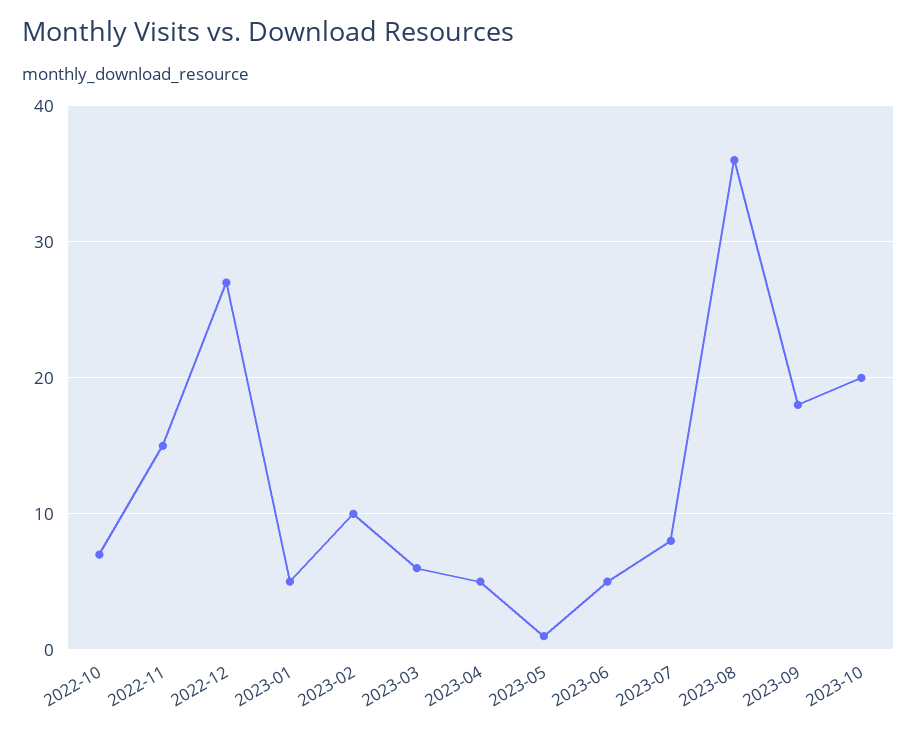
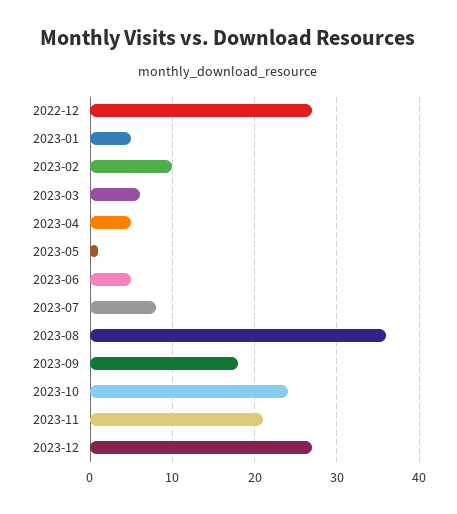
2022-10: 7 -> none
2022-11: 15 -> none
2023-10: 20 -> 24
2023-11: none -> 21
2023-12: none -> 27

